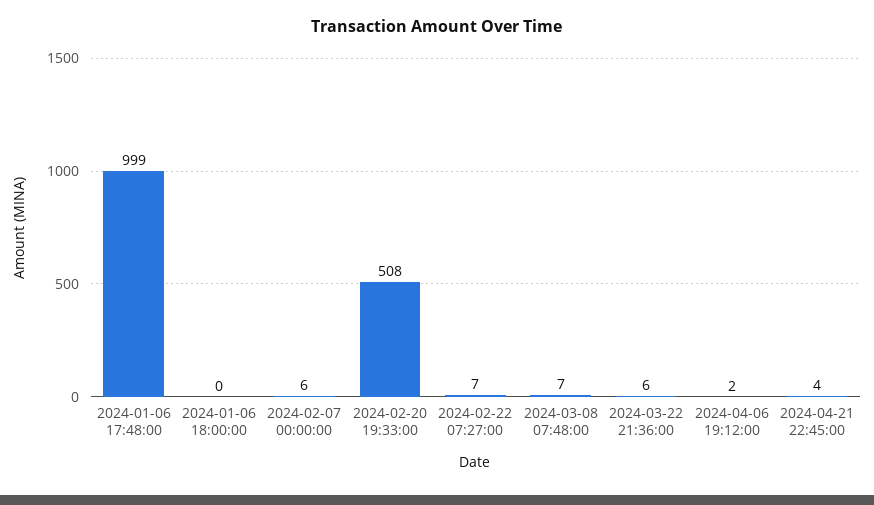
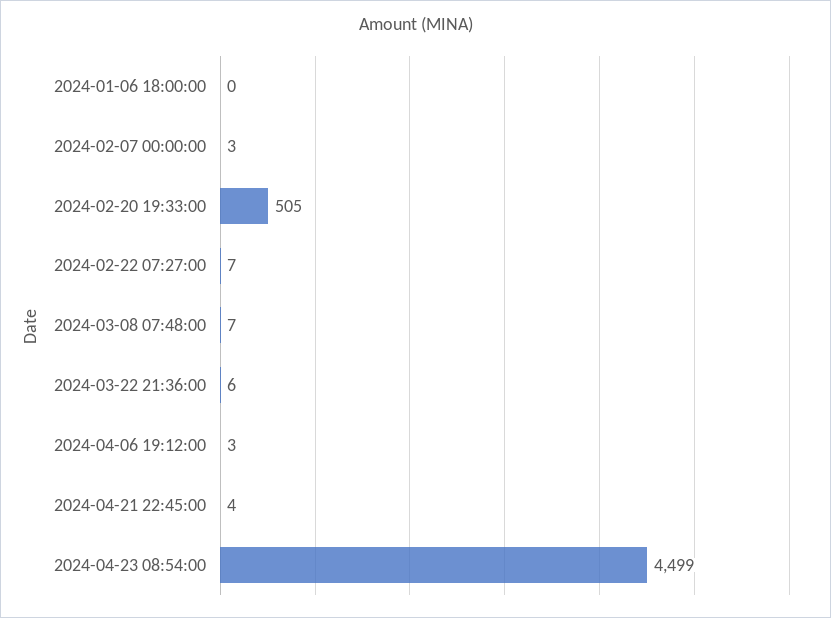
2024-01-06 17:48:00: 999 -> none
2024-02-07 00:00:00: 6 -> 3
2024-02-20 19:33:00: 508 -> 505
2024-04-06 19:12:00: 2 -> 3
2024-04-23 08:54:00: none -> 4499

